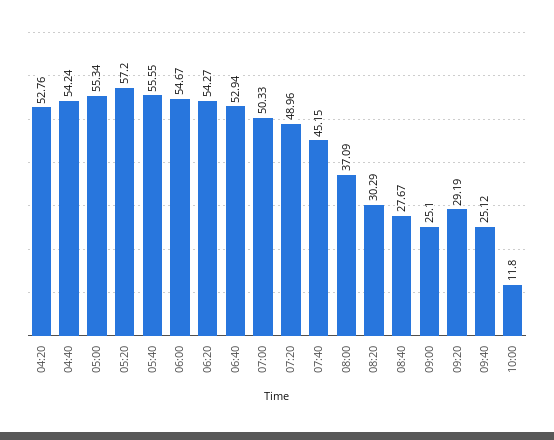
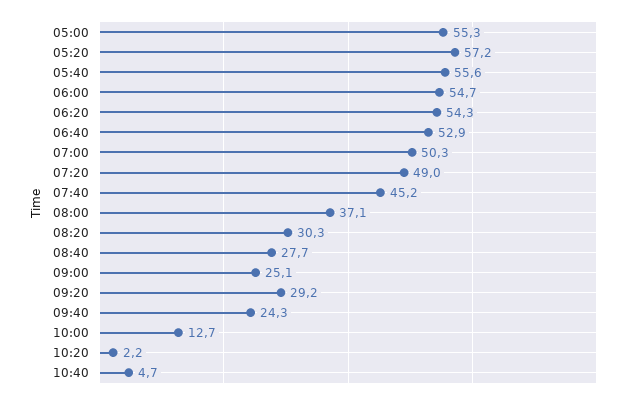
04:20: 52.76 -> none
04:40: 54.24 -> none
09:40: 25.12 -> 24.3
10:00: 11.8 -> 12.7
10:20: none -> 2.2
10:40: none -> 4.7

